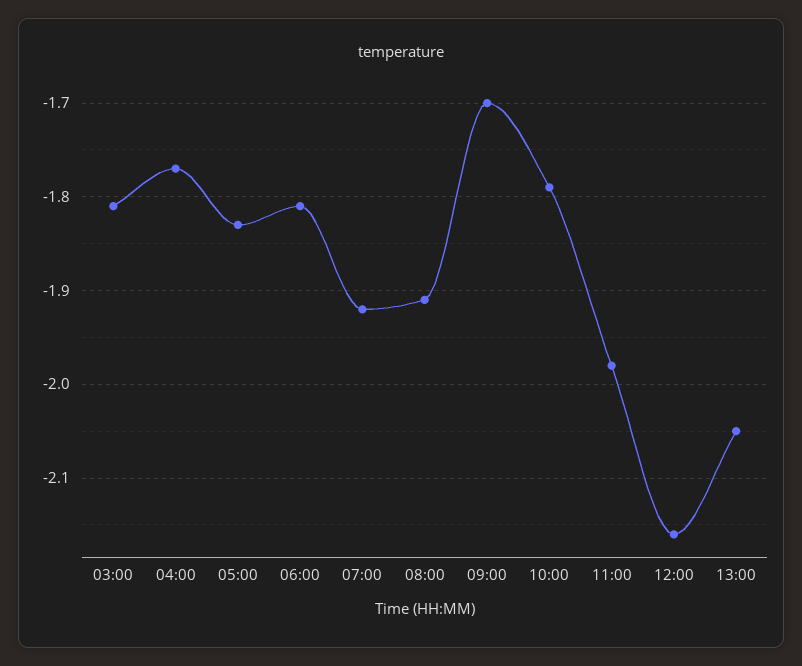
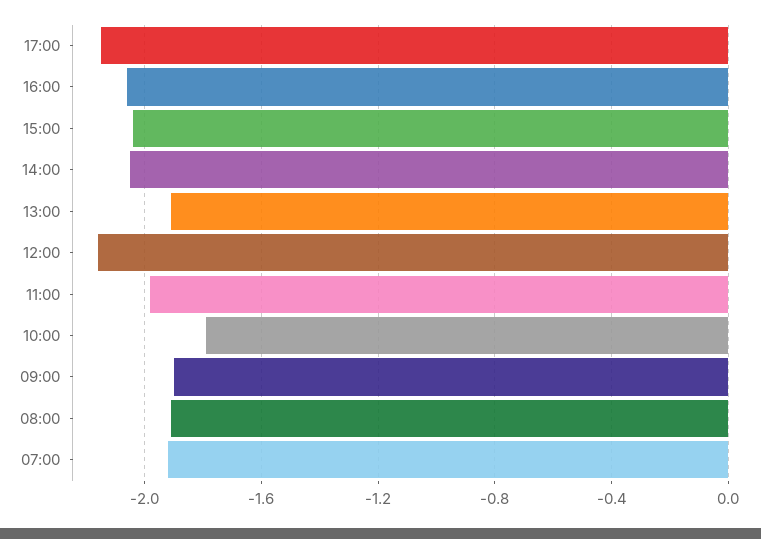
03:00: -1.81 -> none
04:00: -1.77 -> none
05:00: -1.83 -> none
06:00: -1.81 -> none
09:00: -1.7 -> -1.9
13:00: -2.05 -> -1.9
17:00: none -> -2.15
16:00: none -> -2.05
15:00: none -> -2.05
14:00: none -> -2.05

